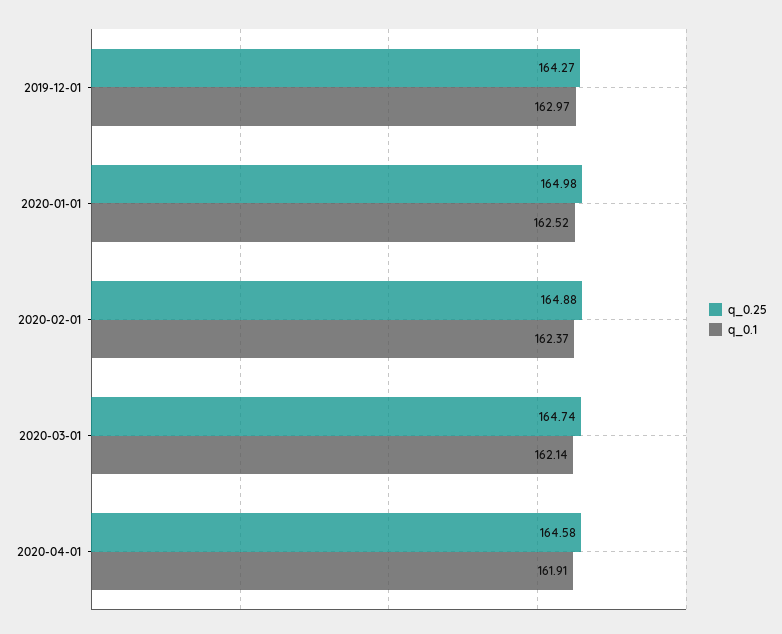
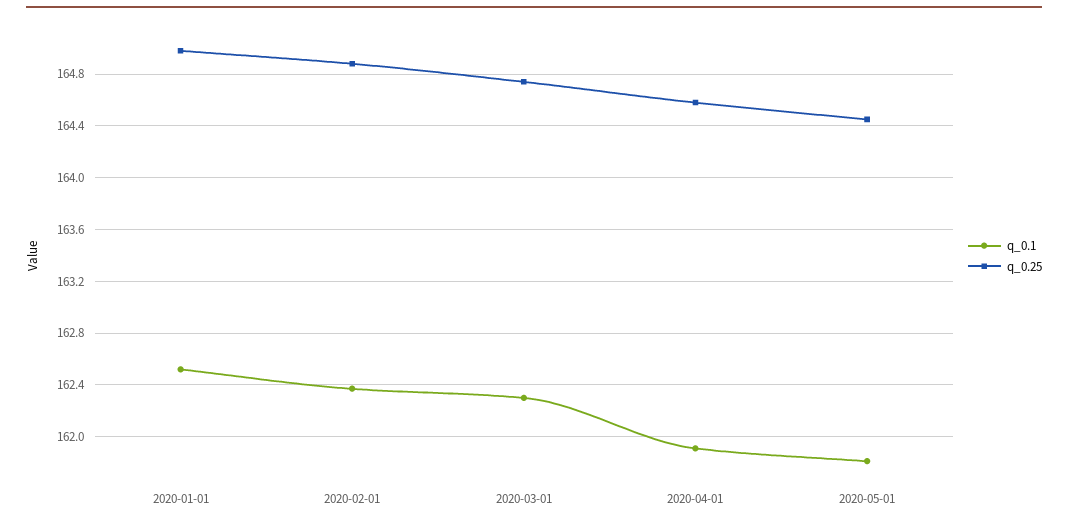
q_0.25, 2019-12-01: 164.27 -> none
q_0.1, 2019-12-01: 162.97 -> none
q_0.1, 2020-03-01: 162.14 -> 162.3
q_0.1, 2020-05-01: none -> 161.8
q_0.25, 2020-05-01: none -> 164.45

